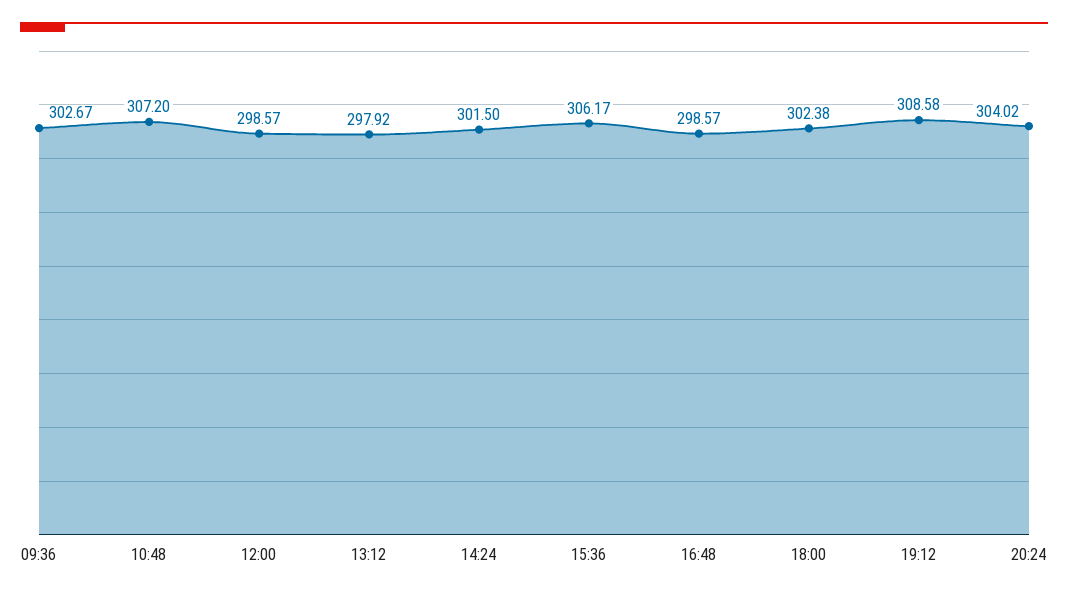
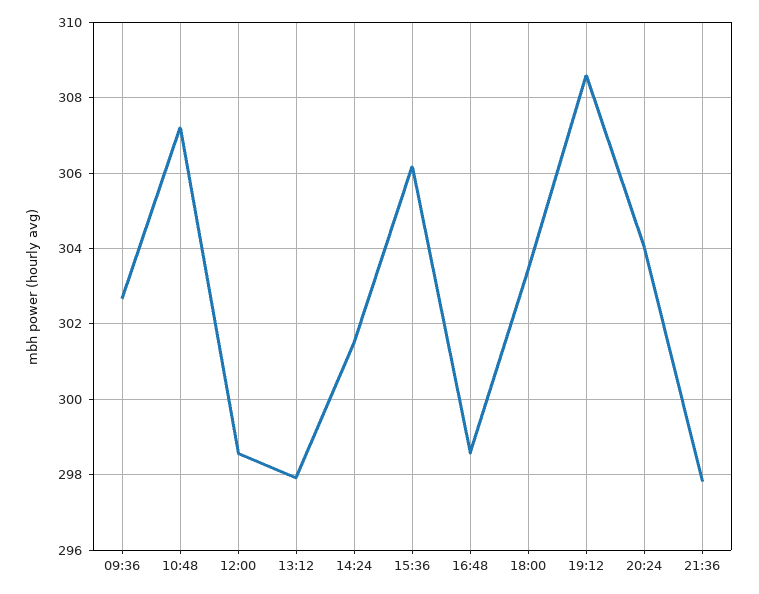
18:00: 302.38 -> 303.4
21:36: none -> 297.8

